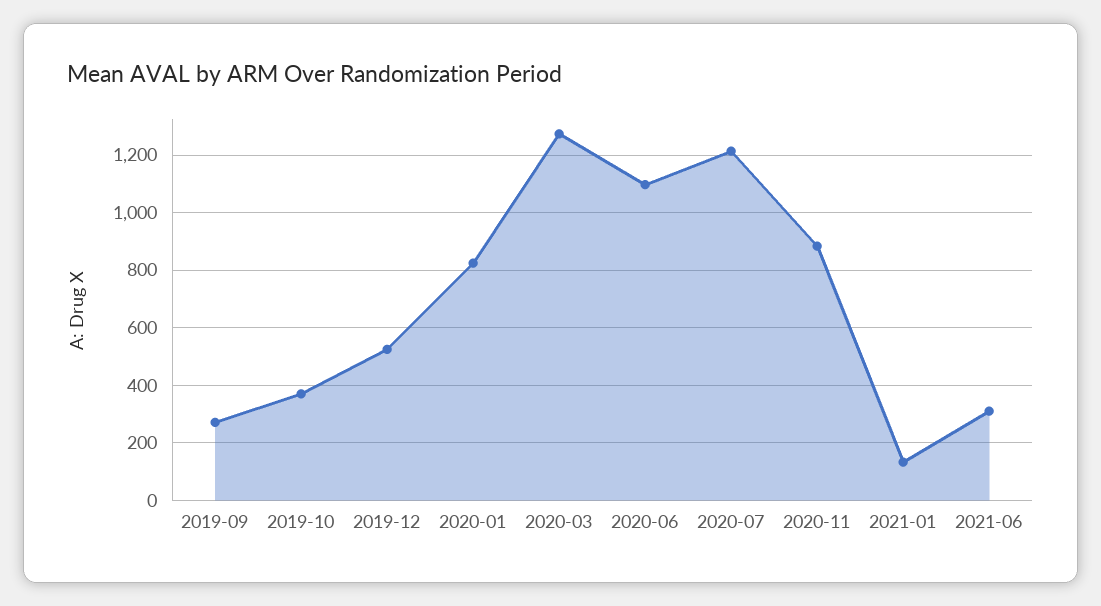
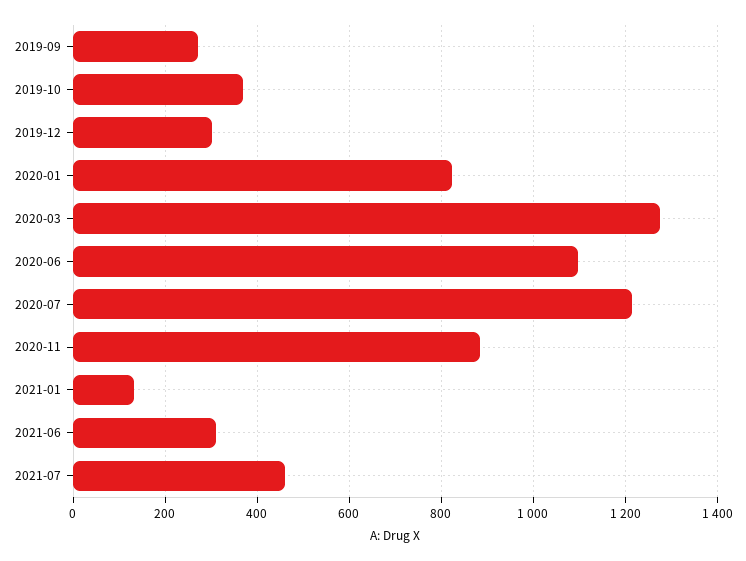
2019-12: 525 -> 300
2021-07: none -> 460

